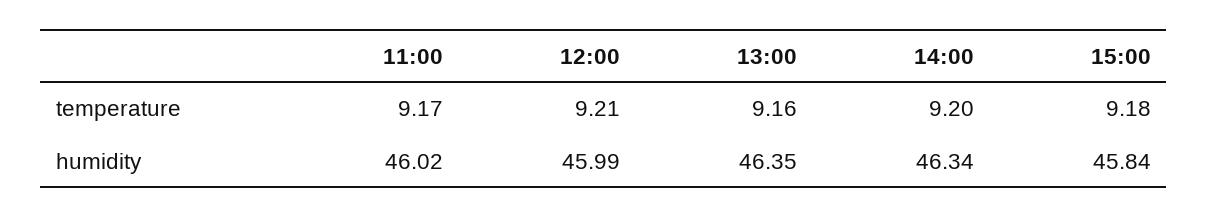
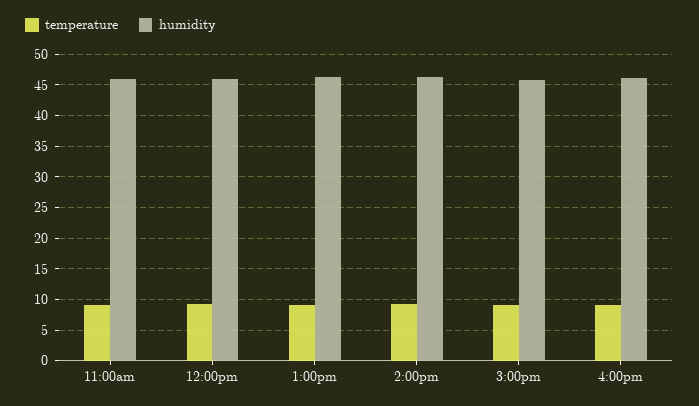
temperature, 4:00pm: none -> 9
humidity, 4:00pm: none -> 46

